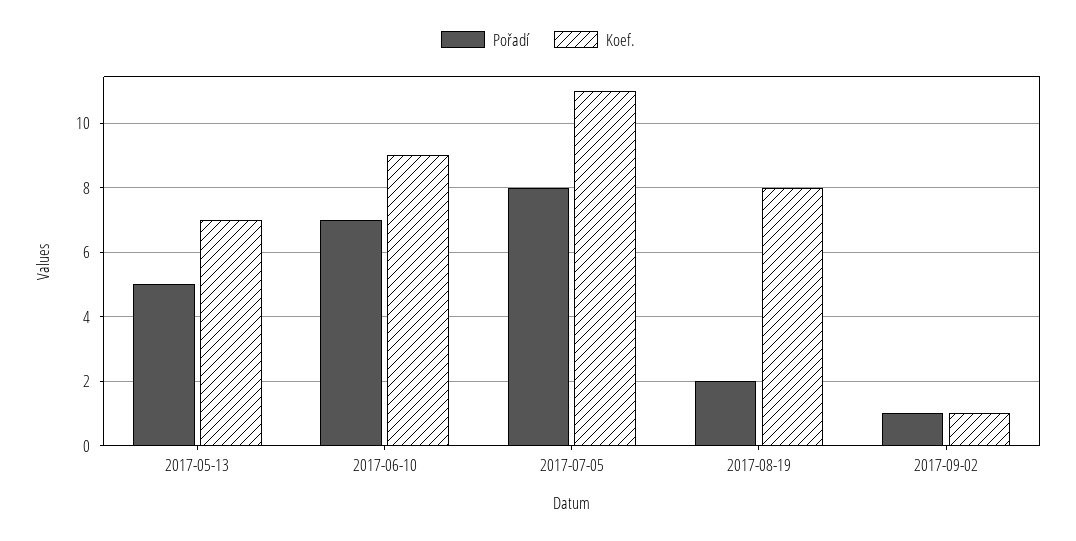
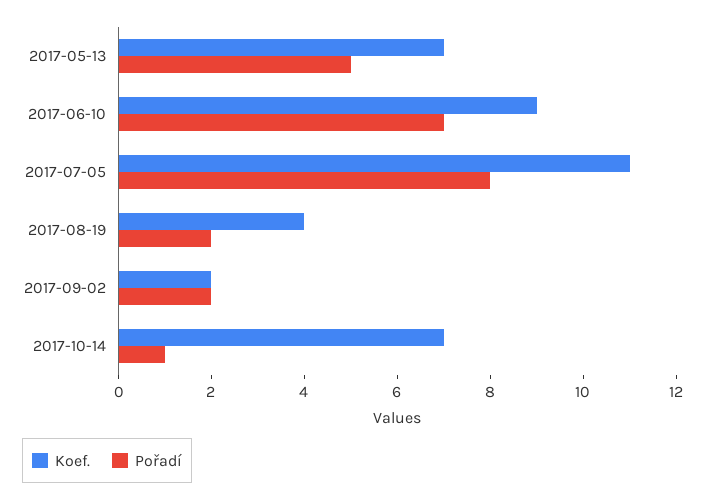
Koef., 2017-08-19: 8 -> 4
Pořadí, 2017-09-02: 1 -> 2
Koef., 2017-09-02: 1 -> 2
Koef., 2017-10-14: none -> 7
Pořadí, 2017-10-14: none -> 1

